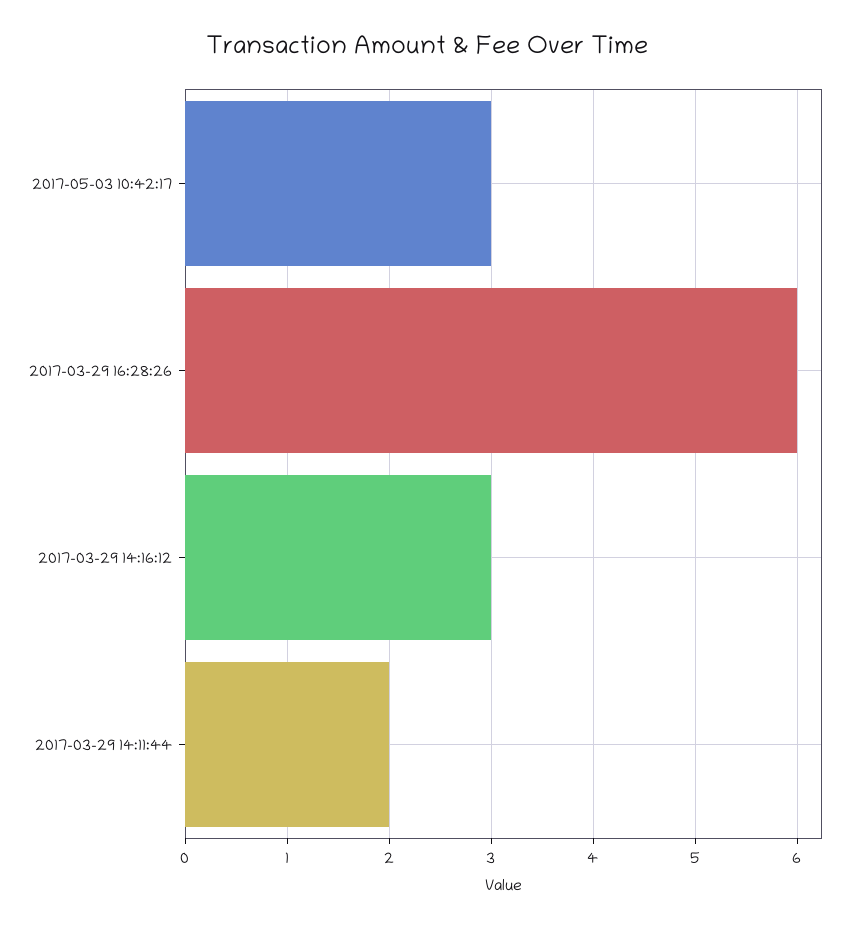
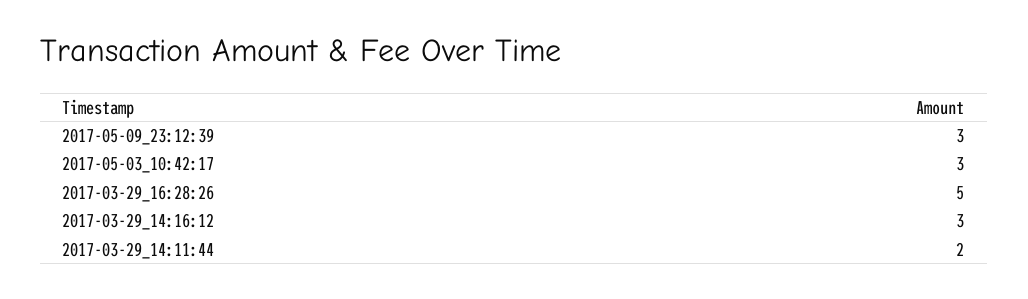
2017-03-29 16:28:26: 6 -> 5
2017-05-09_23:12:39: none -> 3

